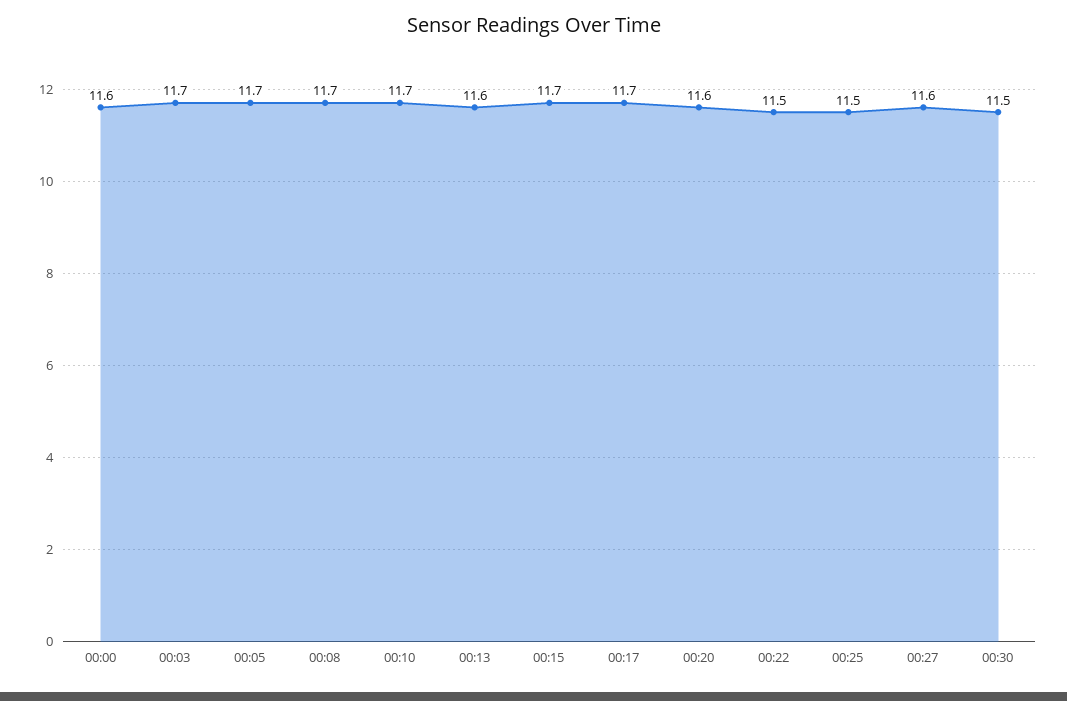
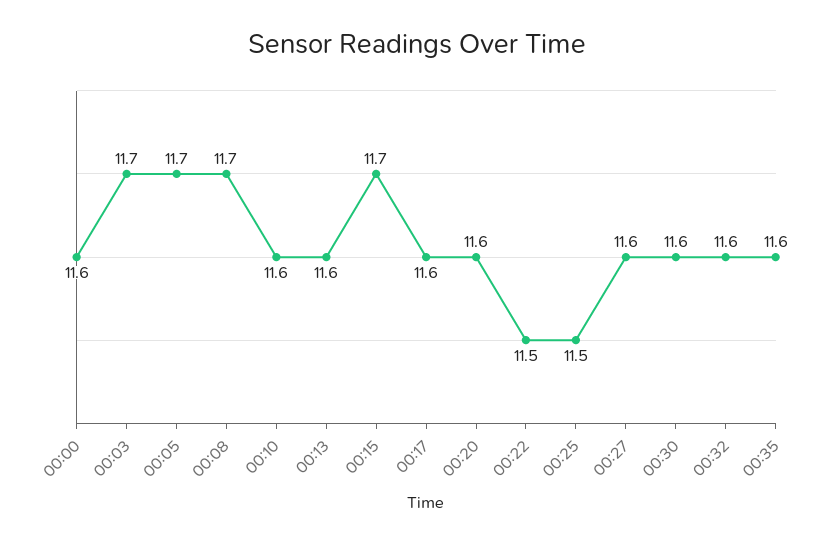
00:10: 11.7 -> 11.6
00:17: 11.7 -> 11.6
00:30: 11.5 -> 11.6
00:32: none -> 11.6
00:35: none -> 11.6

